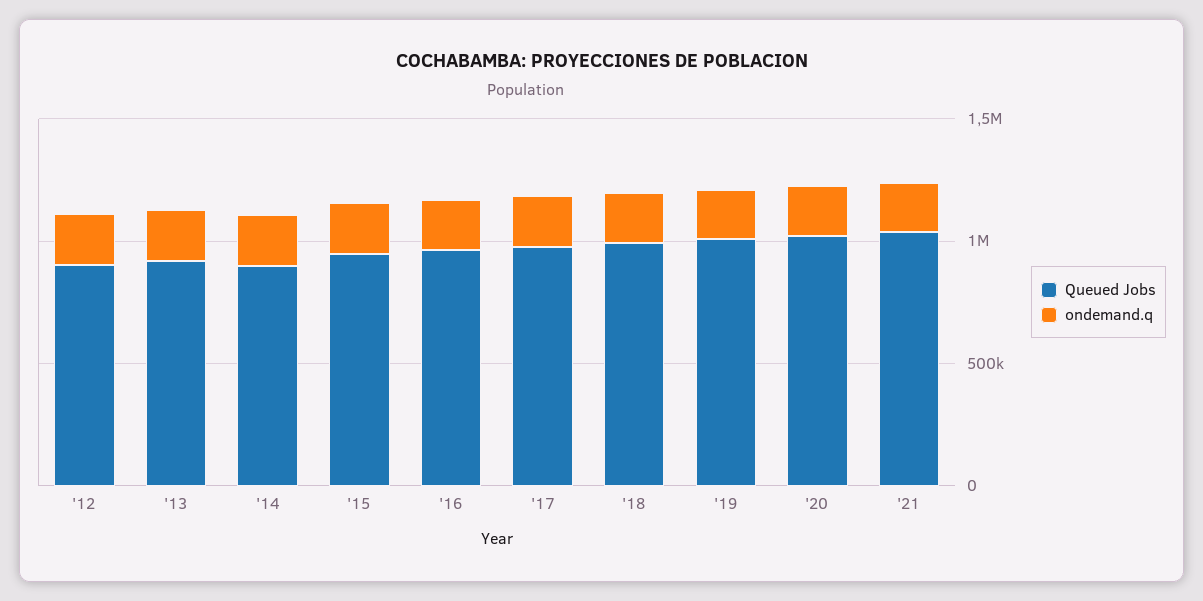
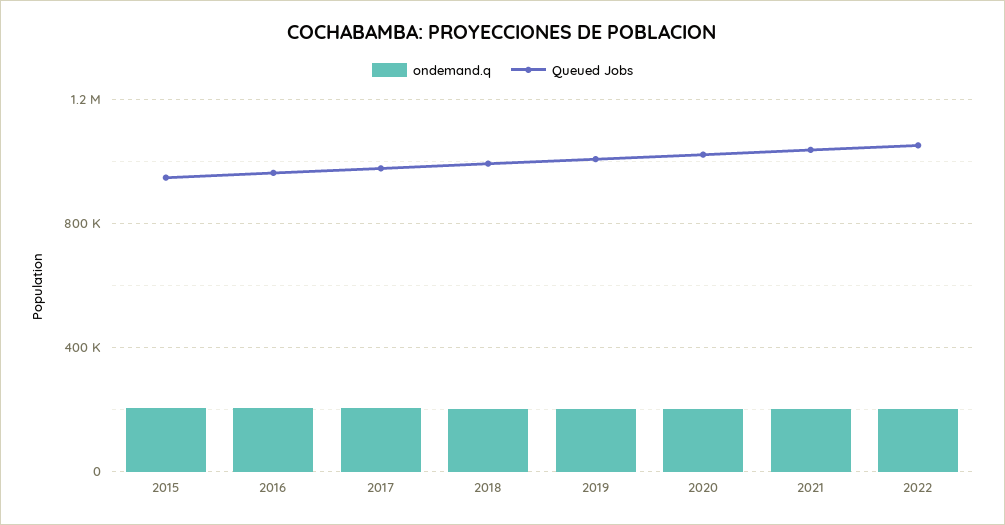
Queued Jobs, '12: 900000 -> none
ondemand.q, '12: 200000 -> none
Queued Jobs, '13: 900000 -> none
ondemand.q, '13: 200000 -> none
Queued Jobs, '14: 900000 -> none
ondemand.q, '14: 200000 -> none
ondemand.q, 2022: none -> 200000
Queued Jobs, 2022: none -> 1050000

